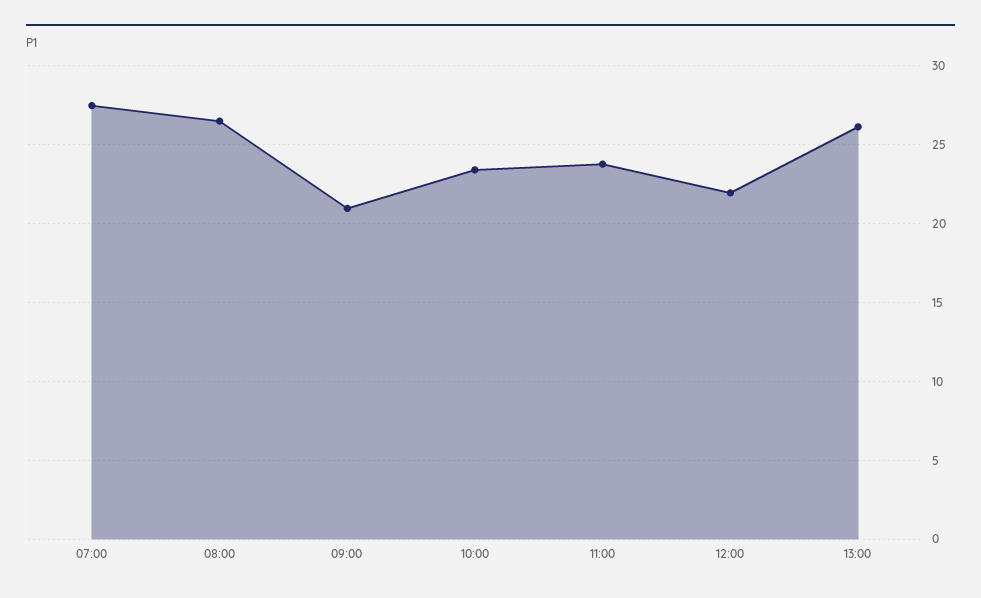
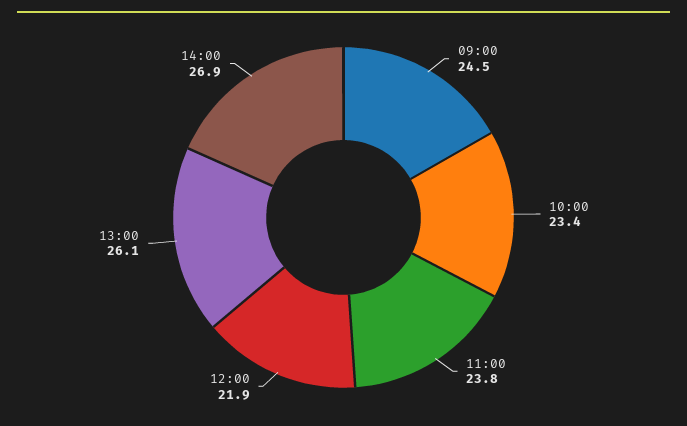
07:00: 27.5 -> none
08:00: 26.5 -> none
09:00: 21 -> 24.5
14:00: none -> 26.9

